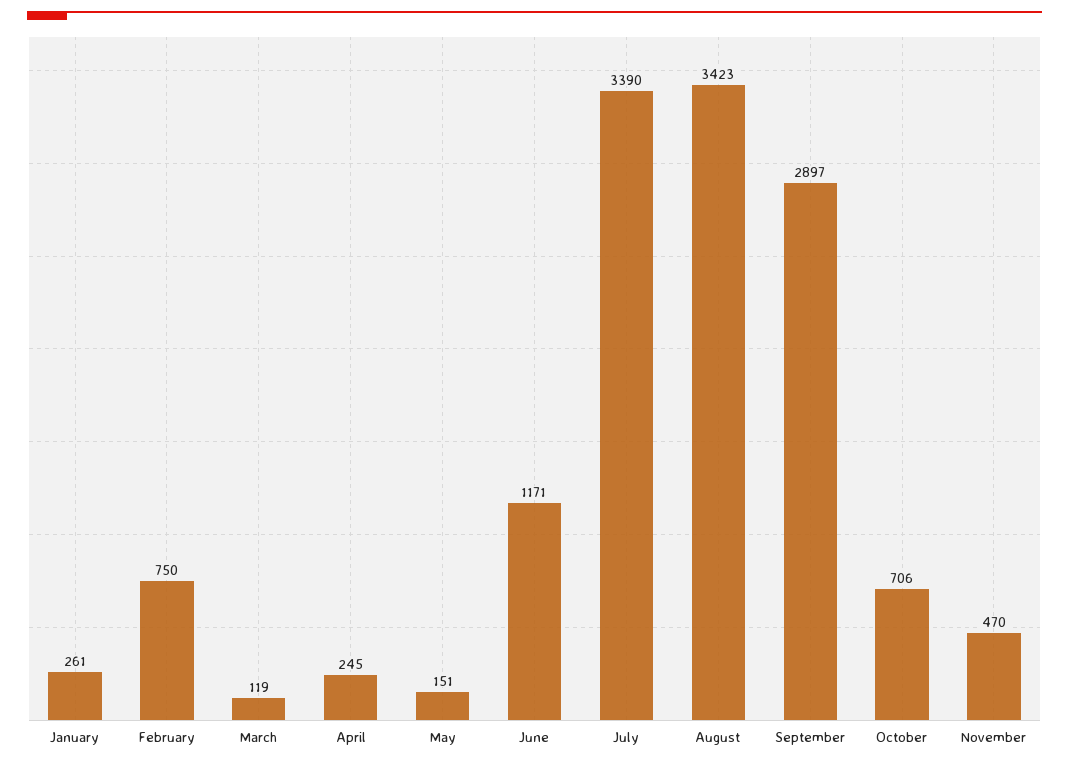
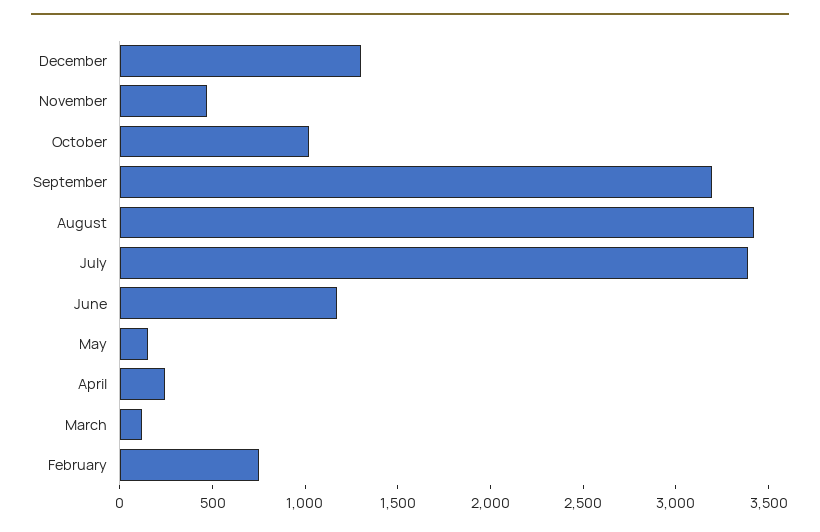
January: 261 -> none
September: 2897 -> 3200
October: 706 -> 1000
December: none -> 1300

